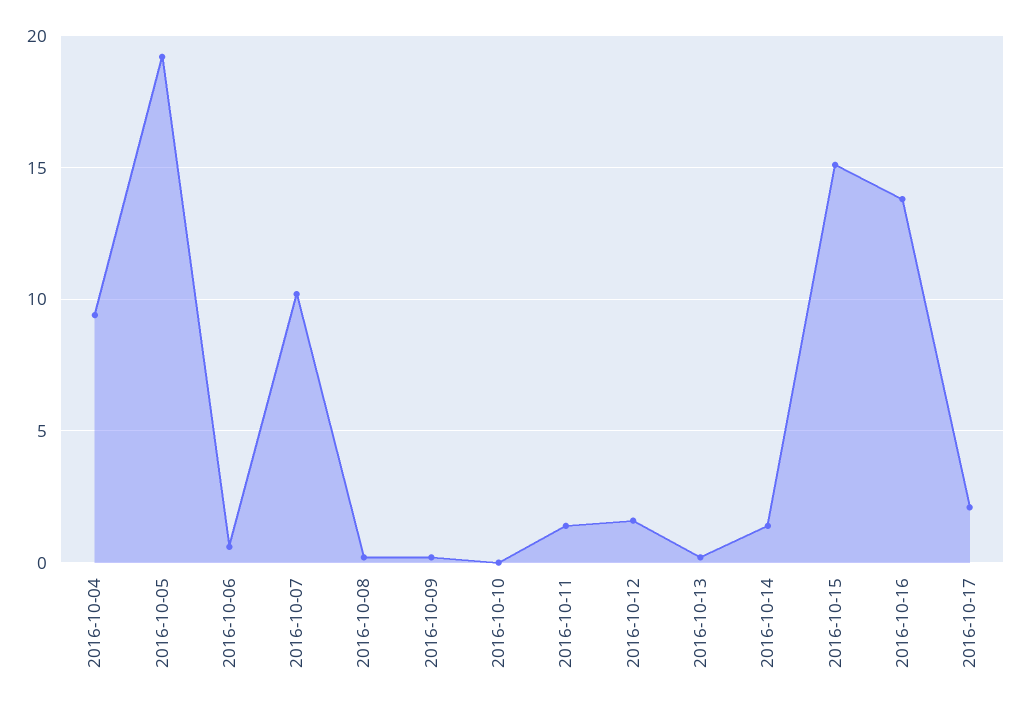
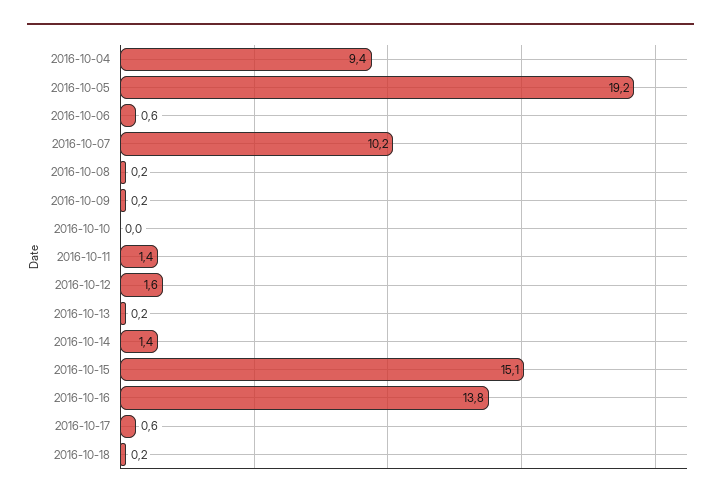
2016-10-17: 2 -> 0.6
2016-10-18: none -> 0.2

